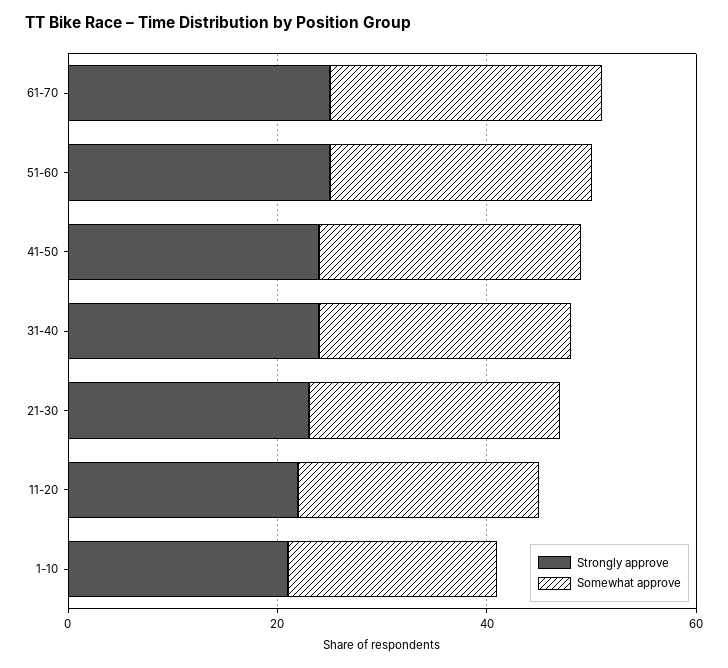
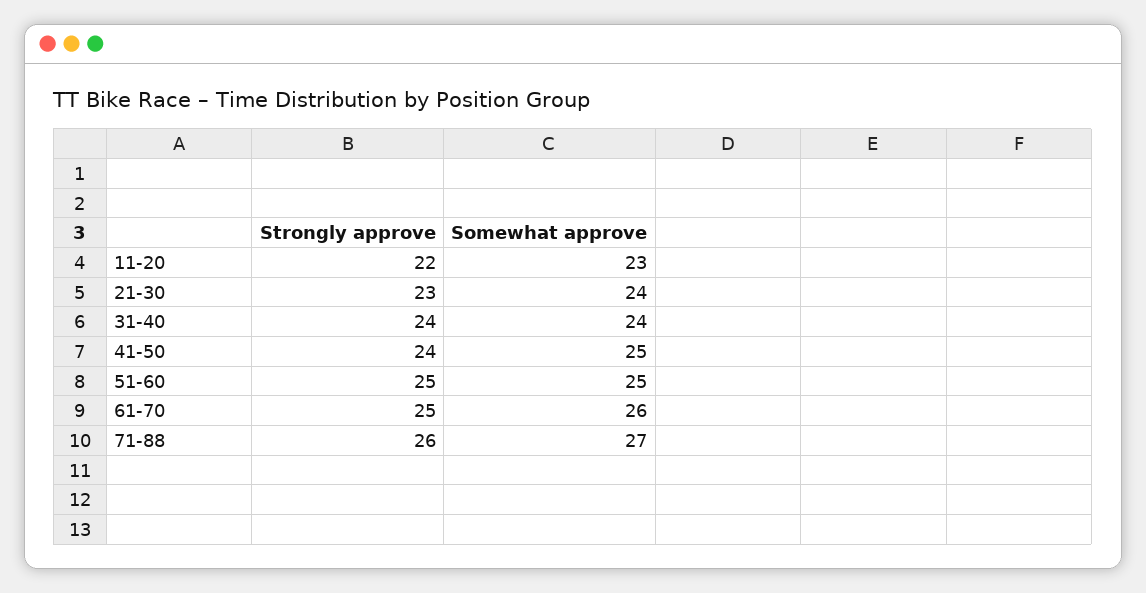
Strongly approve, 1-10: 20 -> none
Somewhat approve, 1-10: 20 -> none
Strongly approve, 71-88: none -> 26
Somewhat approve, 71-88: none -> 27

